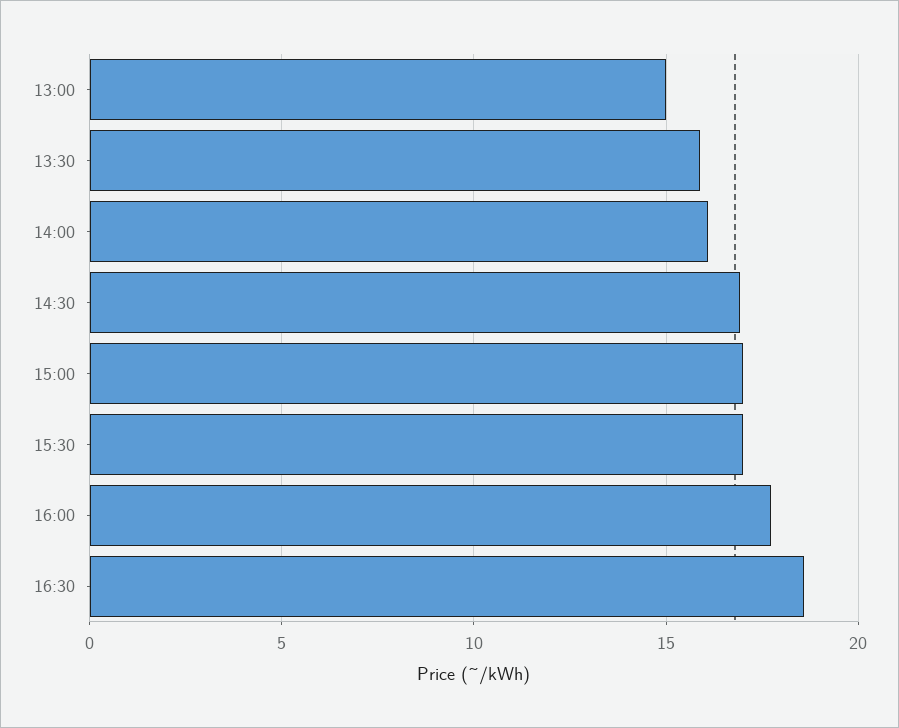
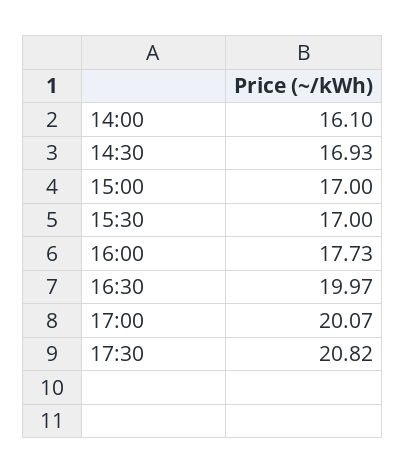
13:00: 15 -> none
13:30: 16 -> none
16:30: 18.5 -> 19.97
17:00: none -> 20.07
17:30: none -> 20.82

